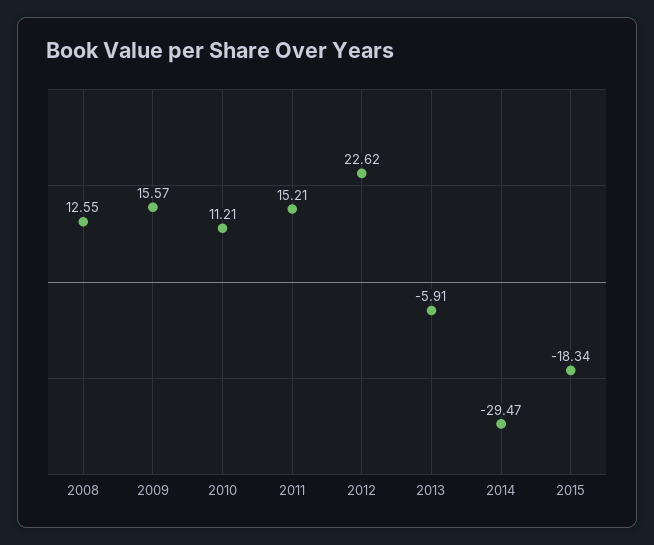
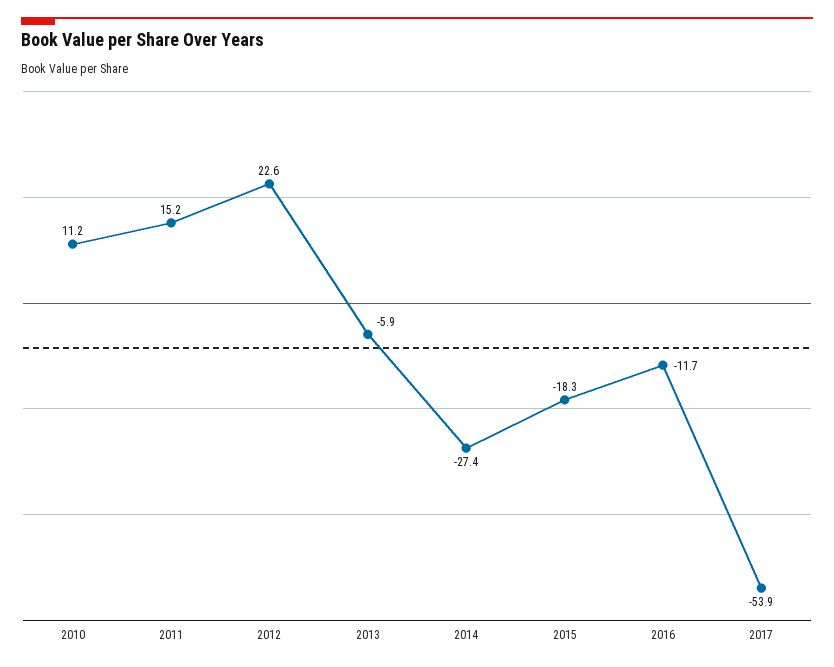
2008: 12.55 -> none
2009: 15.57 -> none
2014: -29.47 -> -27.4
2016: none -> -11.7
2017: none -> -53.9

